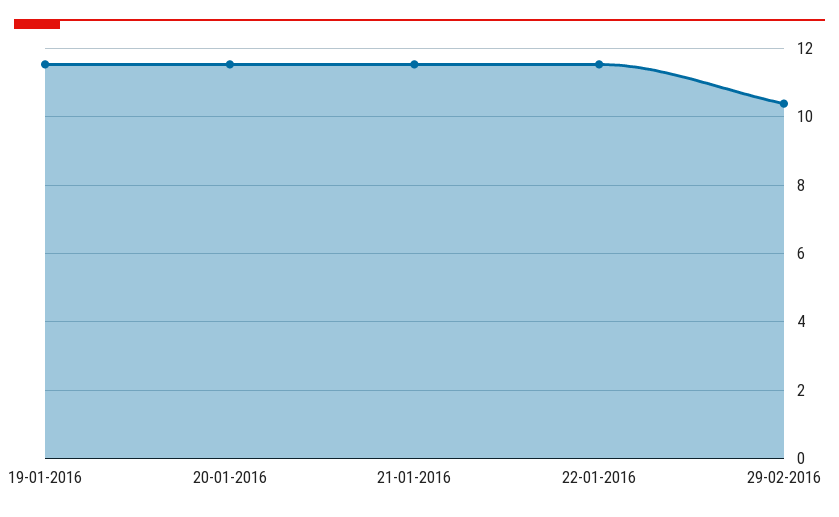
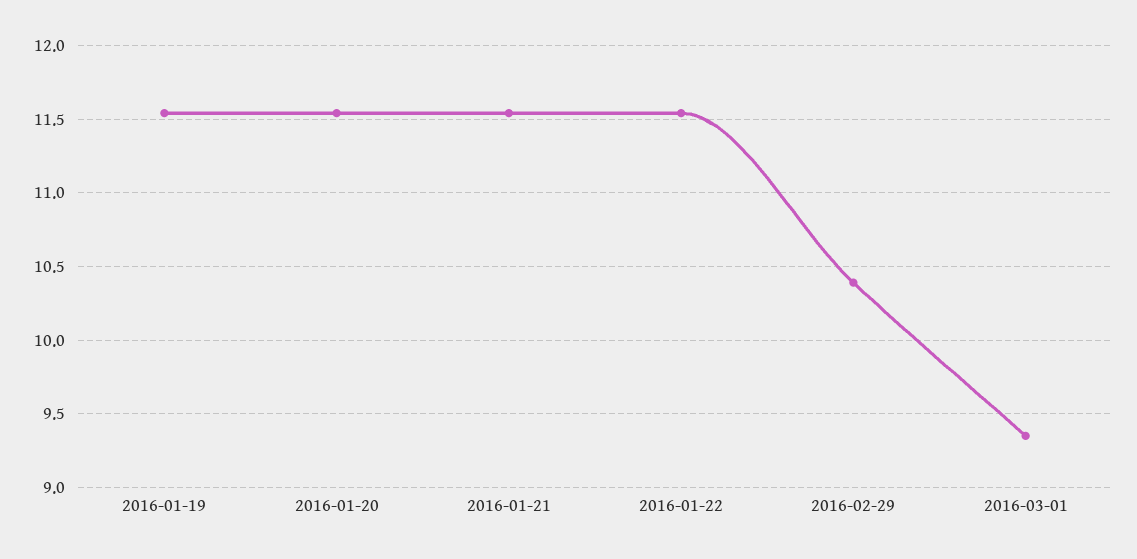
2016-03-01: none -> 9.35

